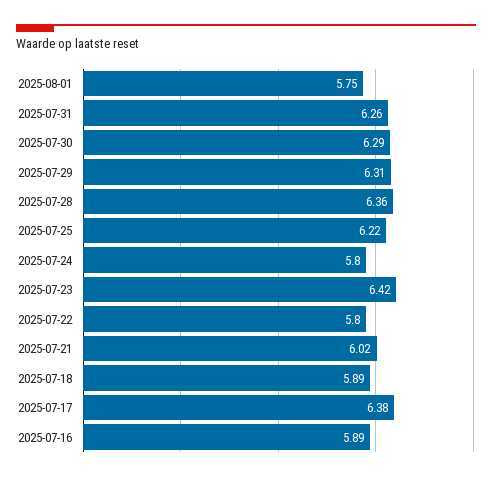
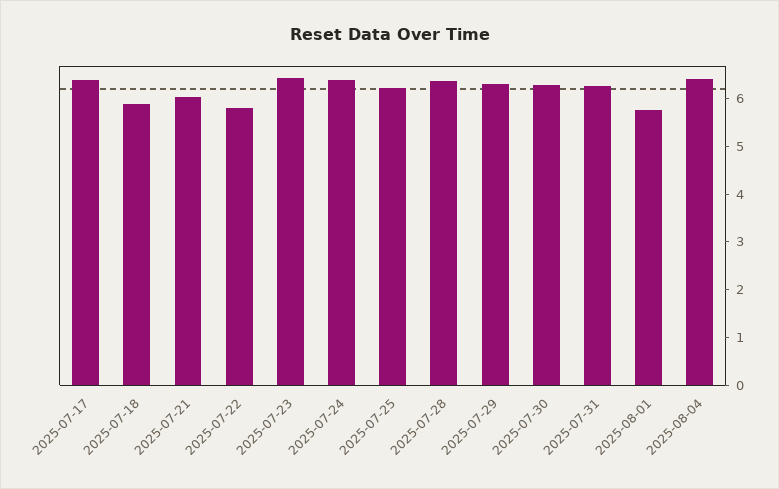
2025-07-24: 5.8 -> 6.4
2025-07-16: 5.89 -> none
2025-08-04: none -> 6.4

